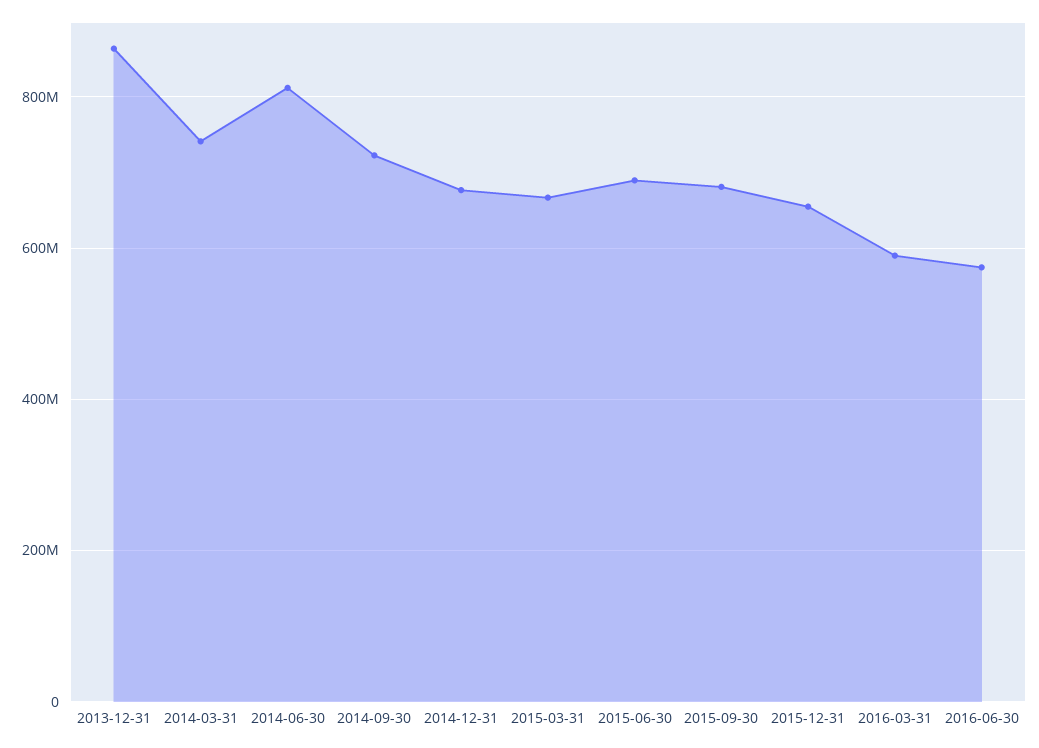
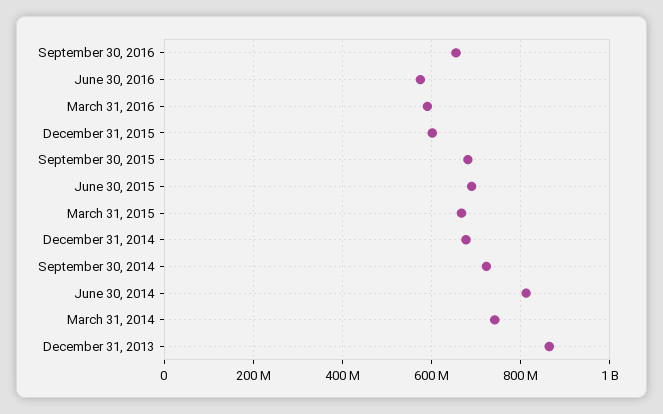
2015-12-31: 660000000 -> 600000000
September 30, 2016: none -> 660000000

